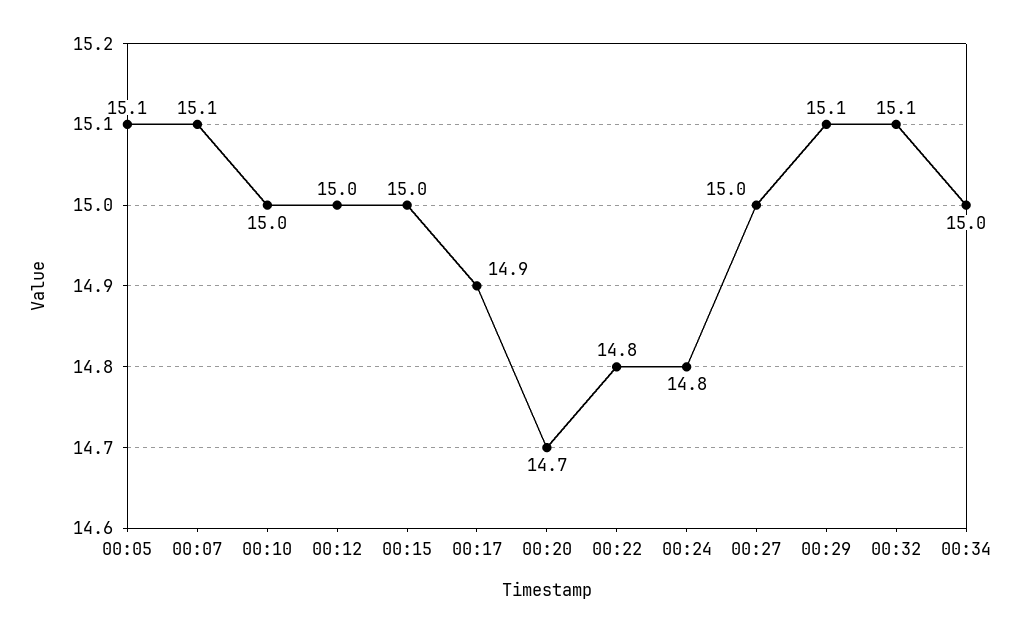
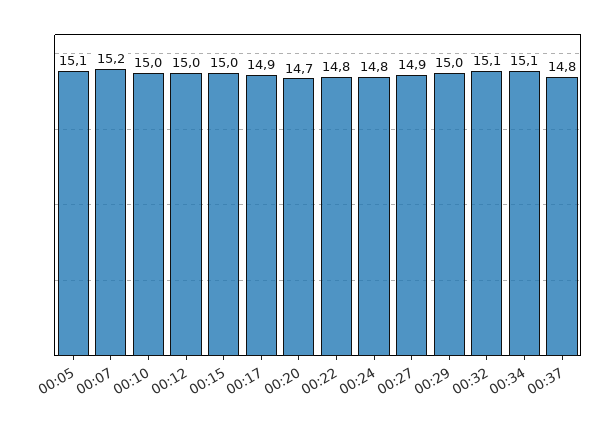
00:07: 15.1 -> 15.2
00:27: 15 -> 14.9
00:29: 15.1 -> 15
00:34: 15 -> 15.1
00:37: none -> 14.8

